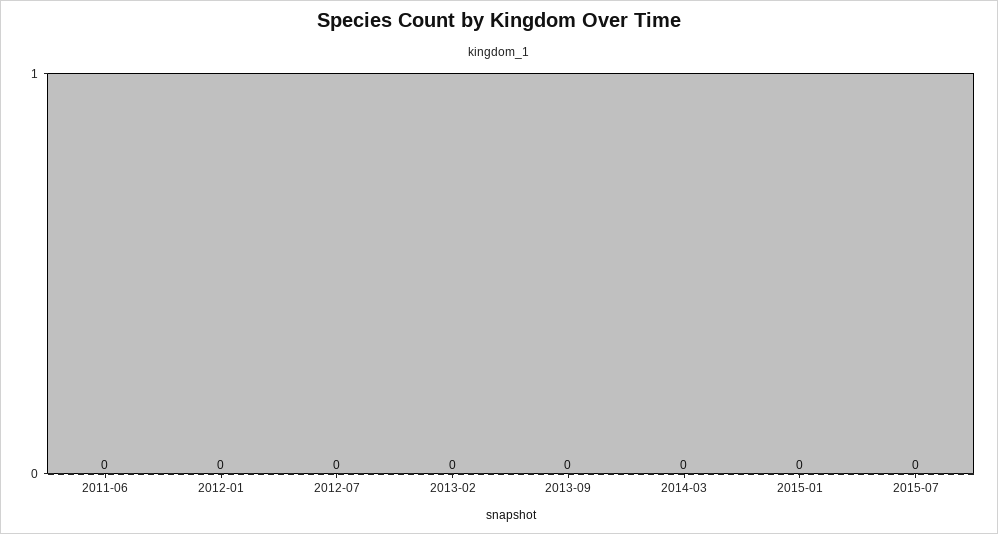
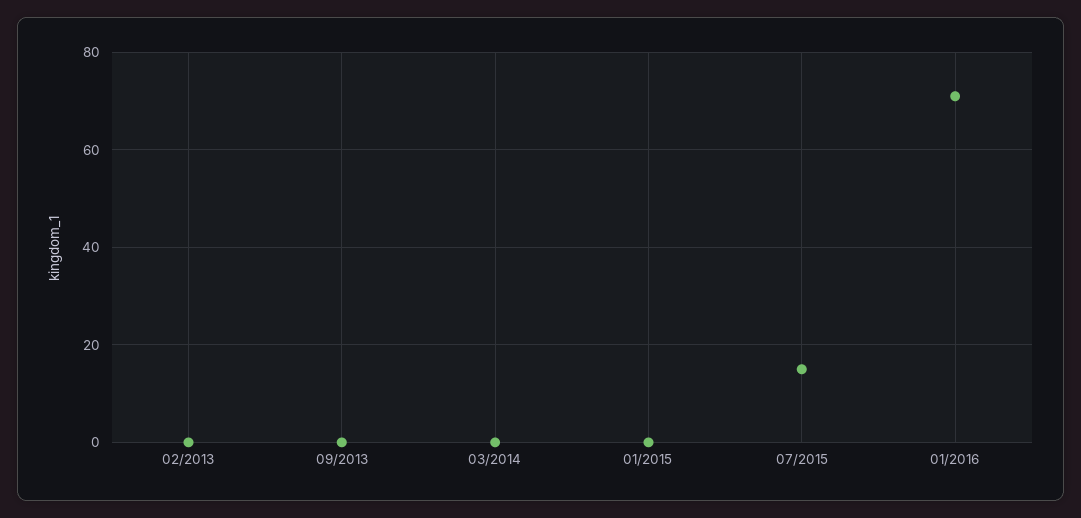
2011-06: 0 -> none
2012-01: 0 -> none
2012-07: 0 -> none
2015-07: 0 -> 15
01/2016: none -> 70

